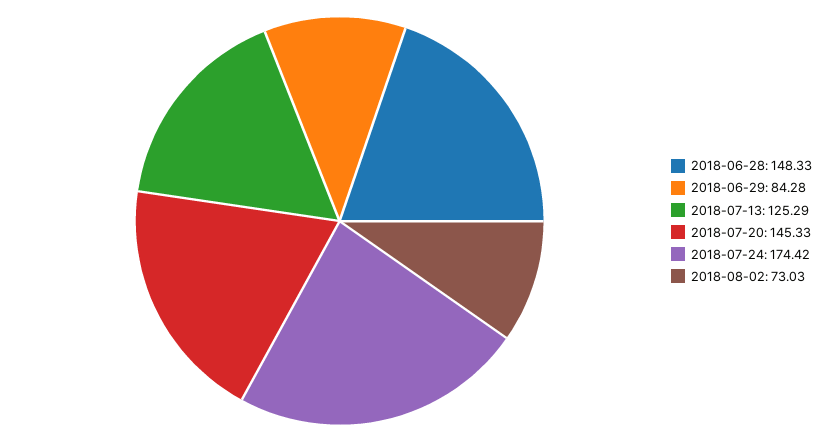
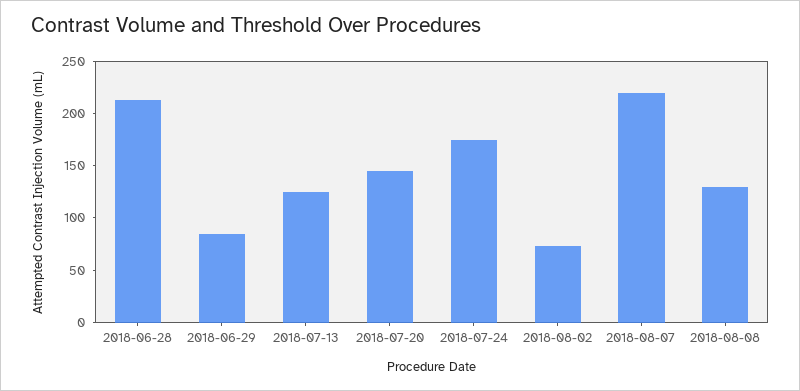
2018-06-28: 148.33 -> 210
2018-08-07: none -> 220
2018-08-08: none -> 130

